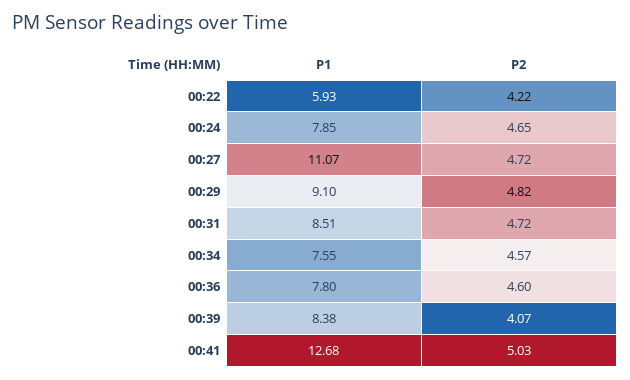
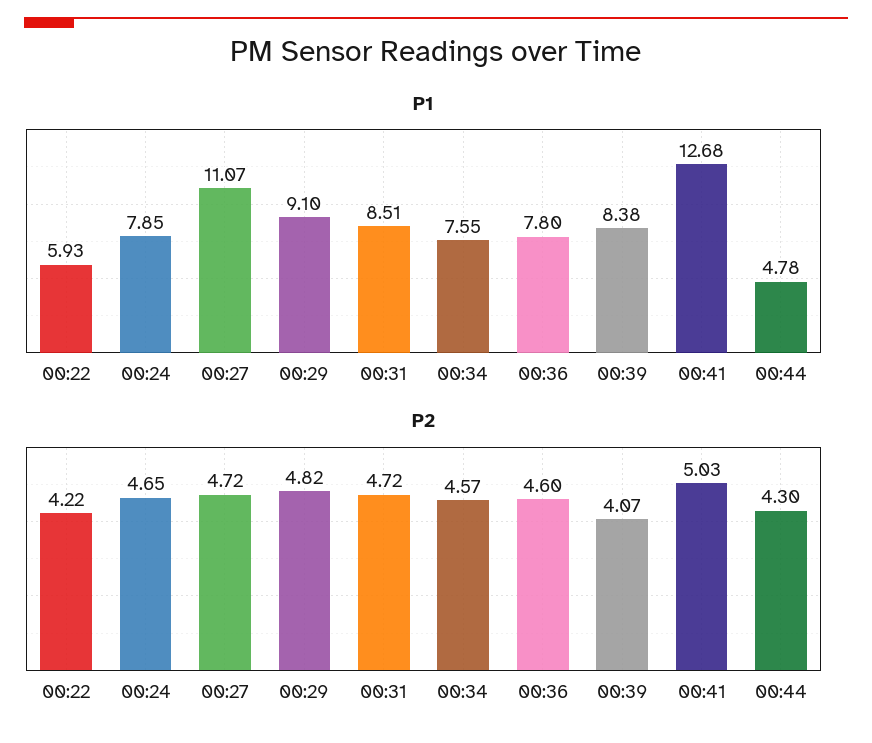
P1, 00:44: none -> 4.78
P2, 00:44: none -> 4.3

